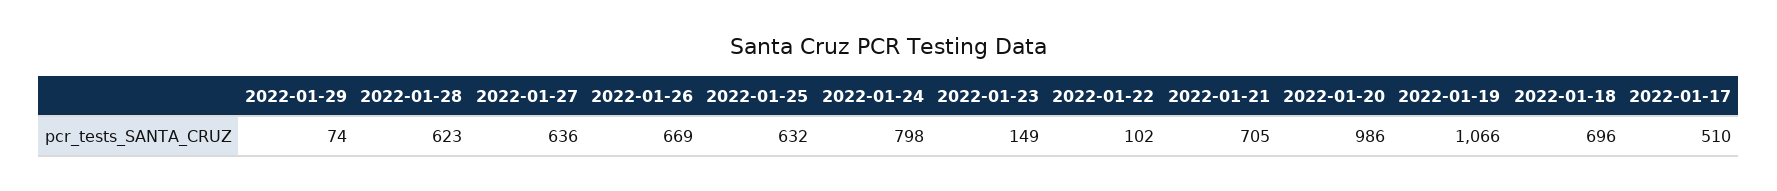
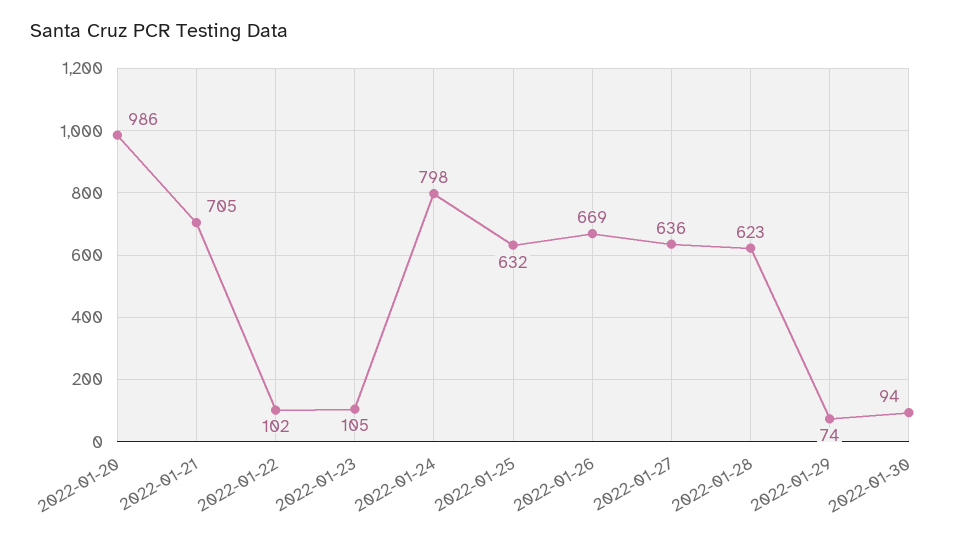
2022-01-23: 149 -> 105
2022-01-19: 1066 -> none
2022-01-18: 696 -> none
2022-01-17: 510 -> none
2022-01-30: none -> 94

